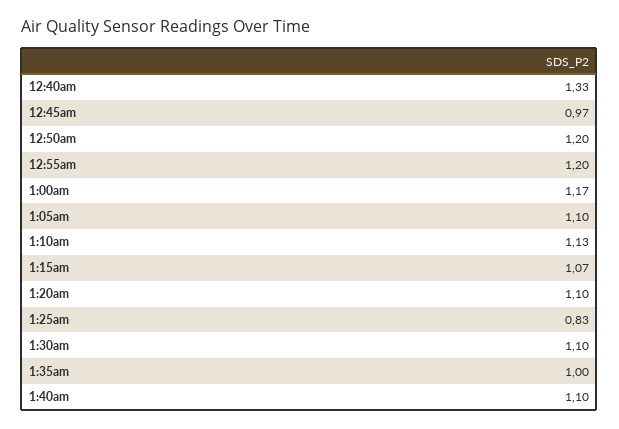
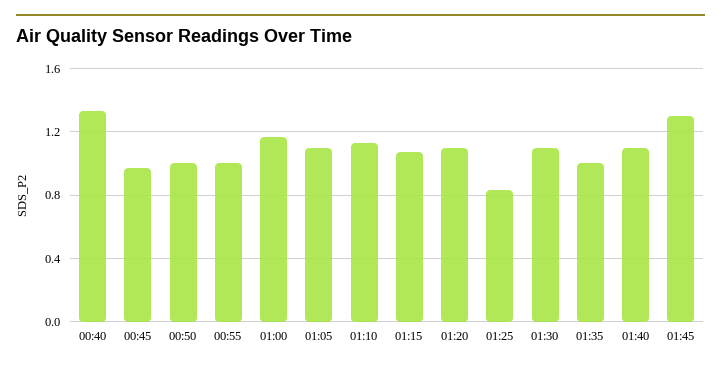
12:50am: 1.2 -> 1
12:55am: 1.2 -> 1
01:45: none -> 1.3

